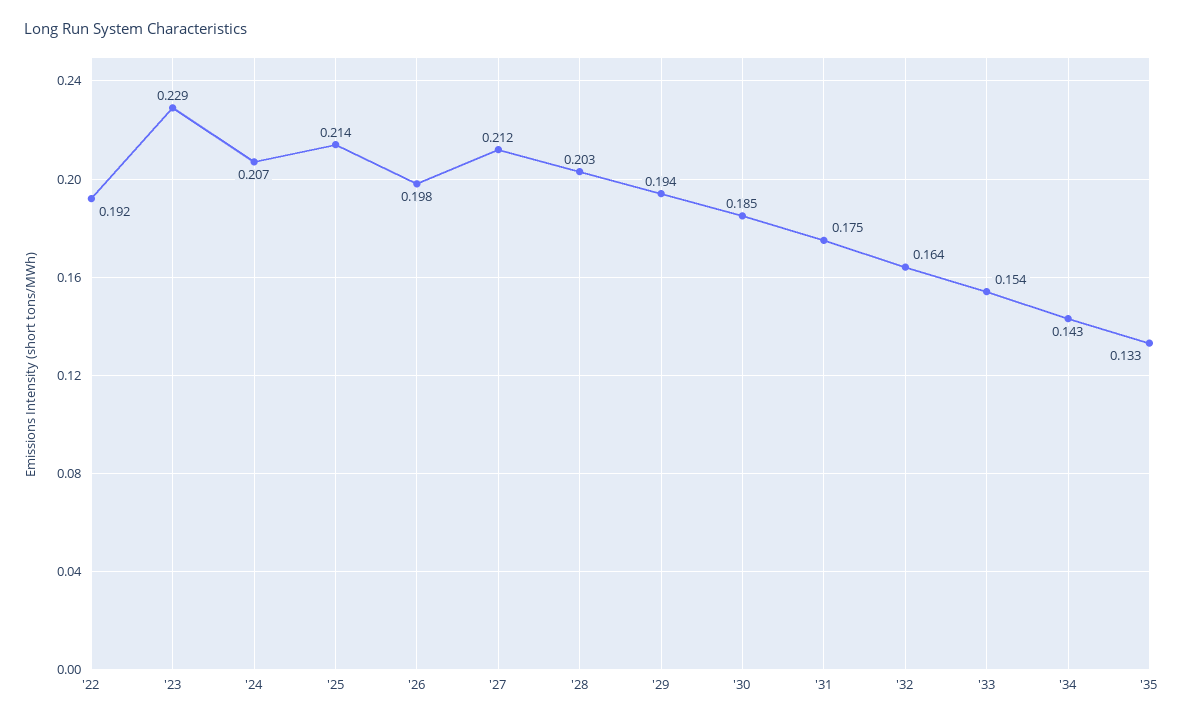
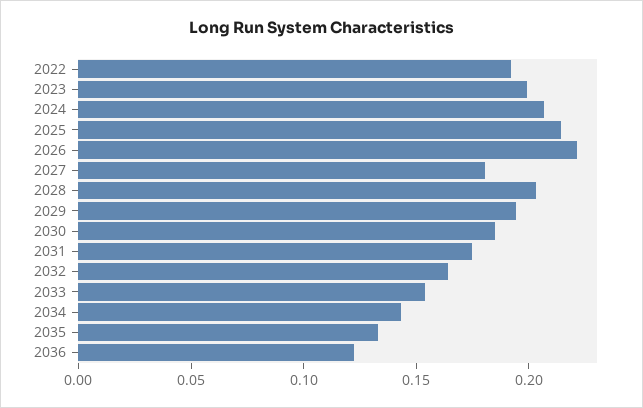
'23: 0.229 -> 0.2
'26: 0.198 -> 0.22
'27: 0.212 -> 0.18
2036: none -> 0.12

